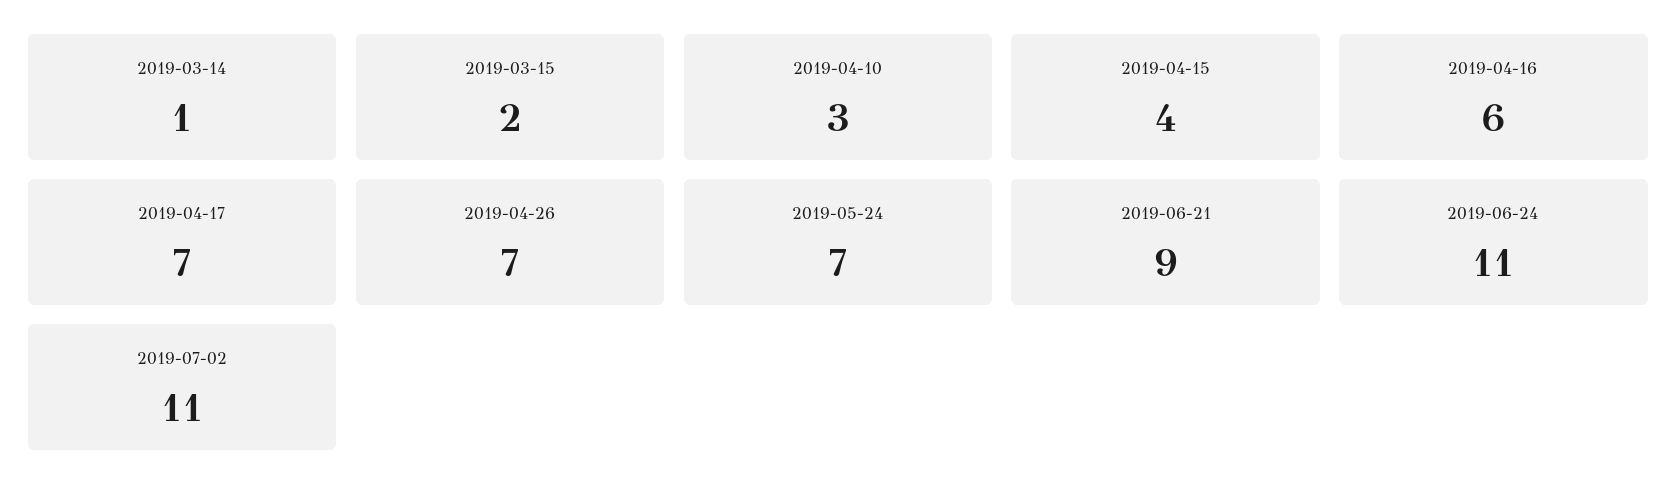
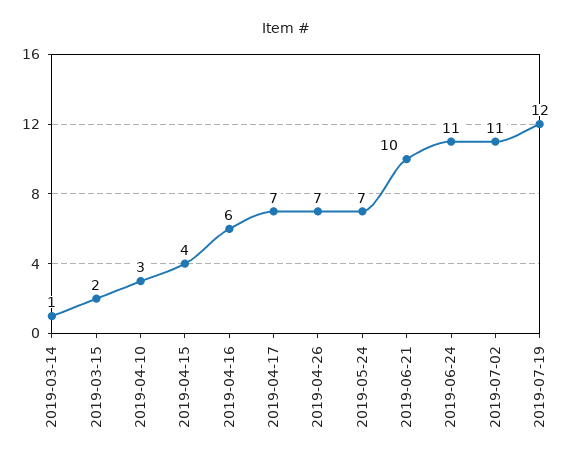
2019-06-21: 9 -> 10
2019-07-19: none -> 12

